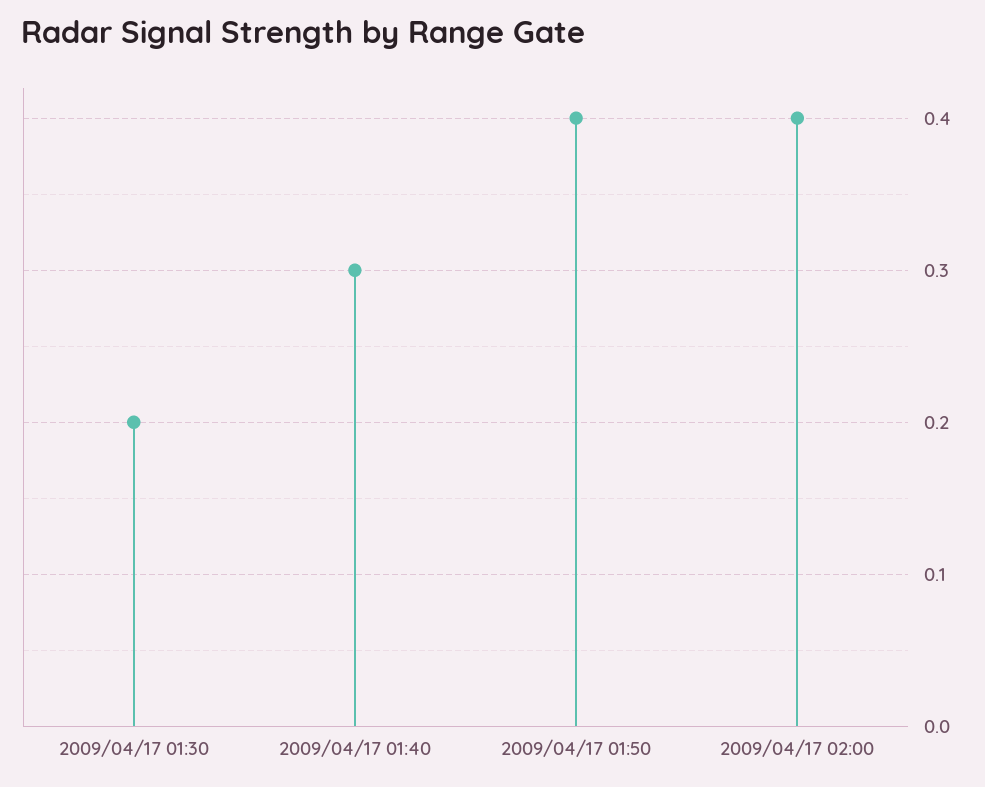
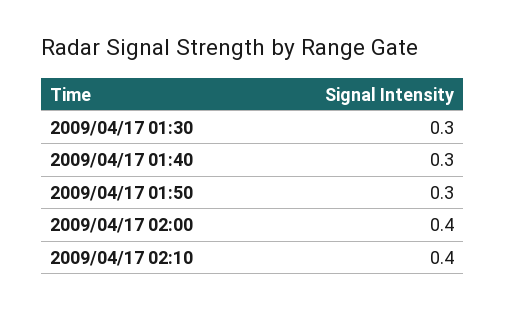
2009/04/17 01:30: 0.2 -> 0.3
2009/04/17 01:50: 0.4 -> 0.3
2009/04/17 02:10: none -> 0.4

